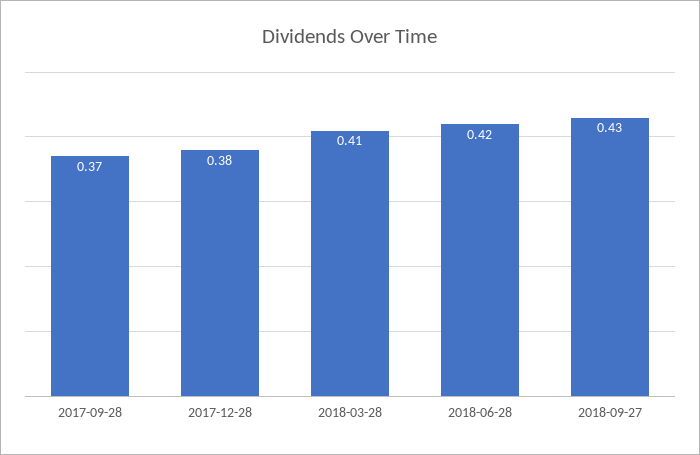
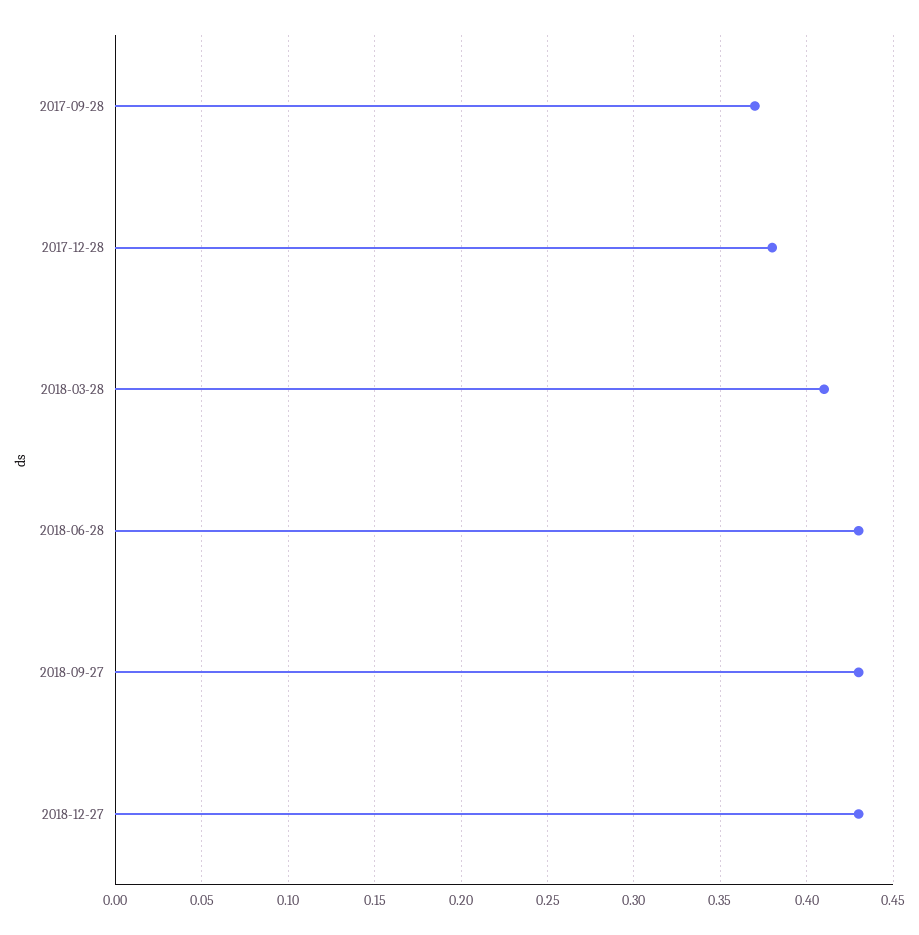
2018-06-28: 0.42 -> 0.43
2018-12-27: none -> 0.43

